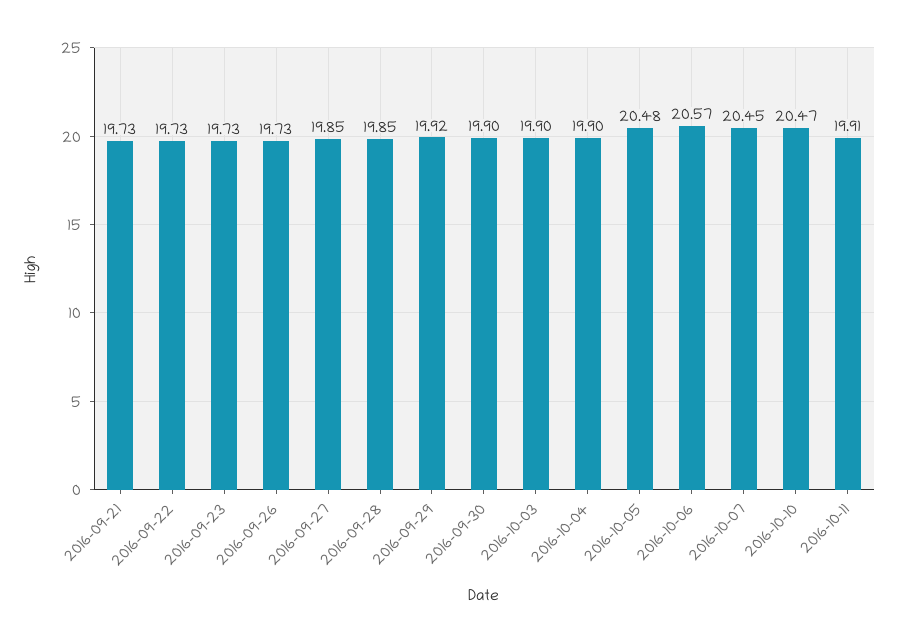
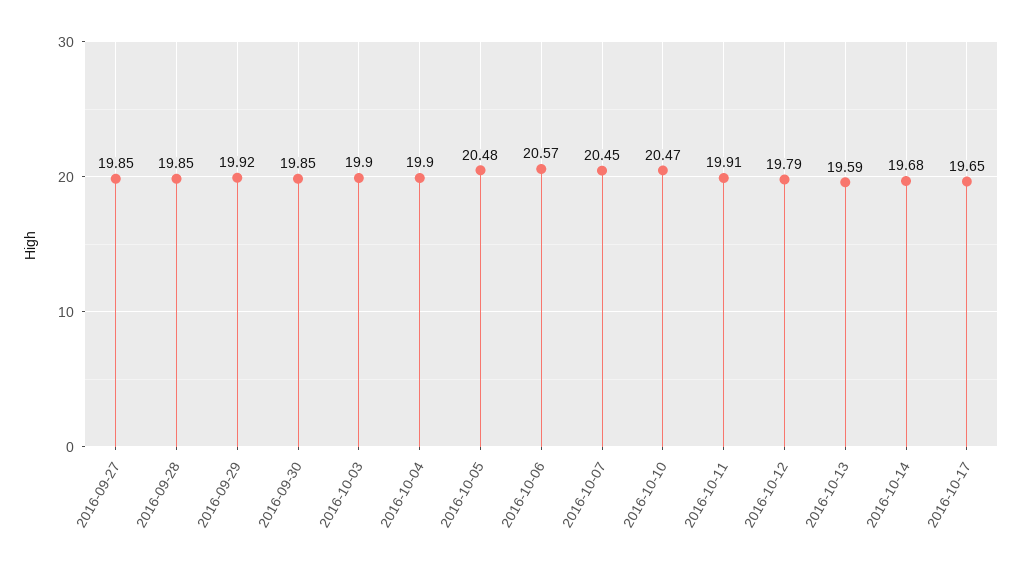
2016-09-21: 19.73 -> none
2016-09-22: 19.73 -> none
2016-09-23: 19.73 -> none
2016-09-26: 19.73 -> none
2016-09-30: 19.9 -> 19.85
2016-10-12: none -> 19.79
2016-10-13: none -> 19.59
2016-10-14: none -> 19.68
2016-10-17: none -> 19.65

